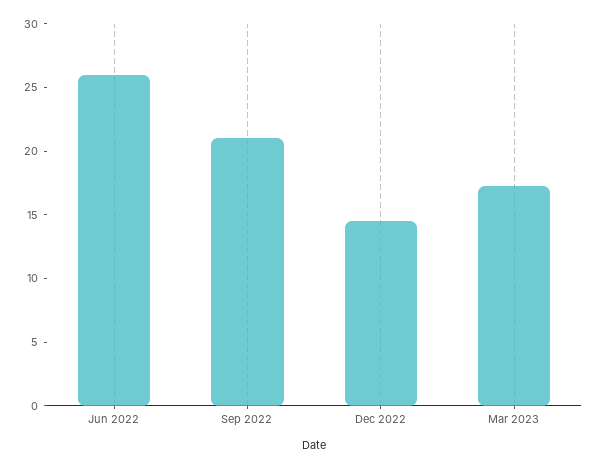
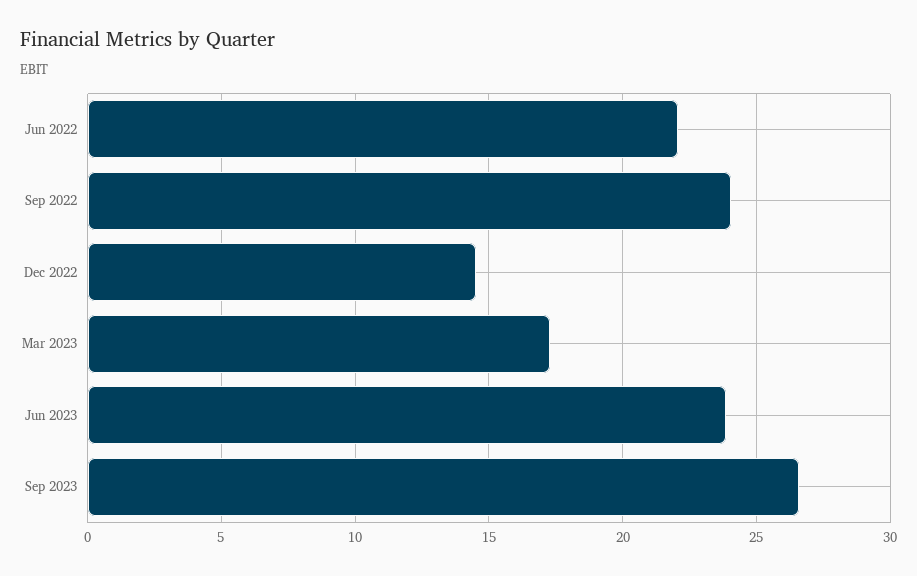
Jun 2022: 26 -> 22
Sep 2022: 21 -> 24
Jun 2023: none -> 24
Sep 2023: none -> 26.5

